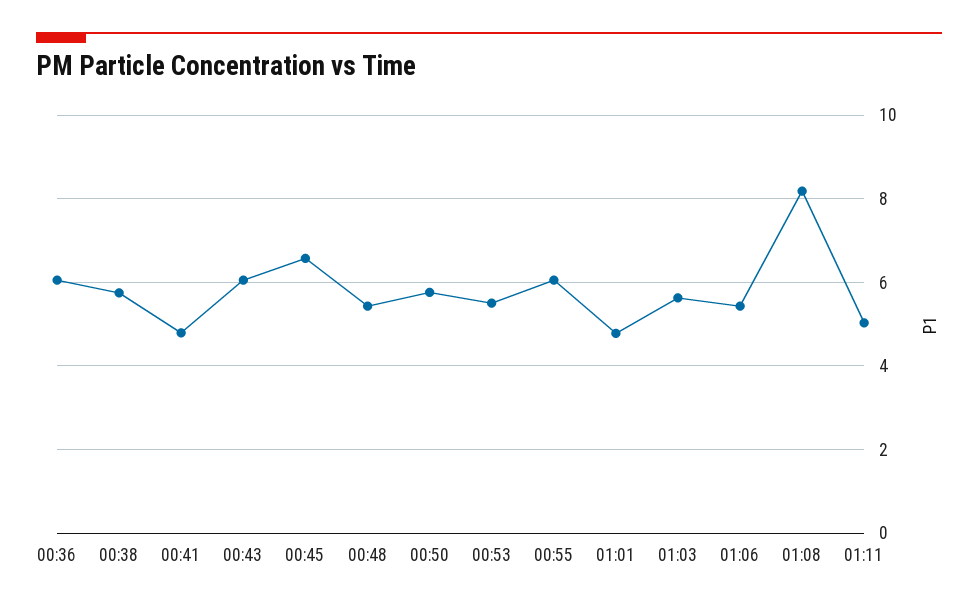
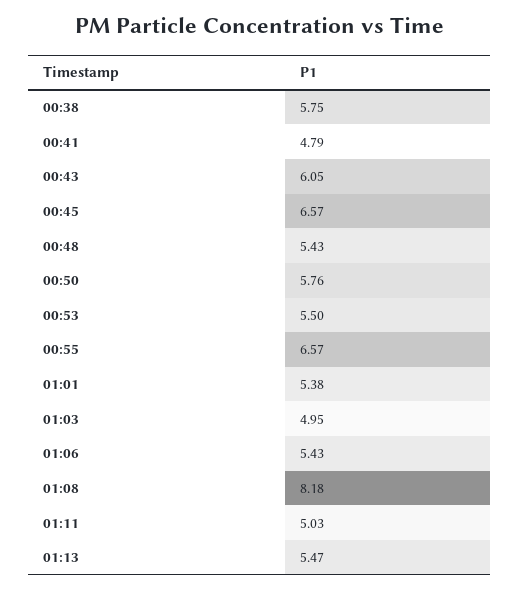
00:36: 6 -> none
00:55: 6 -> 6.57
01:01: 4.8 -> 5.38
01:03: 5.6 -> 4.95
01:13: none -> 5.47

